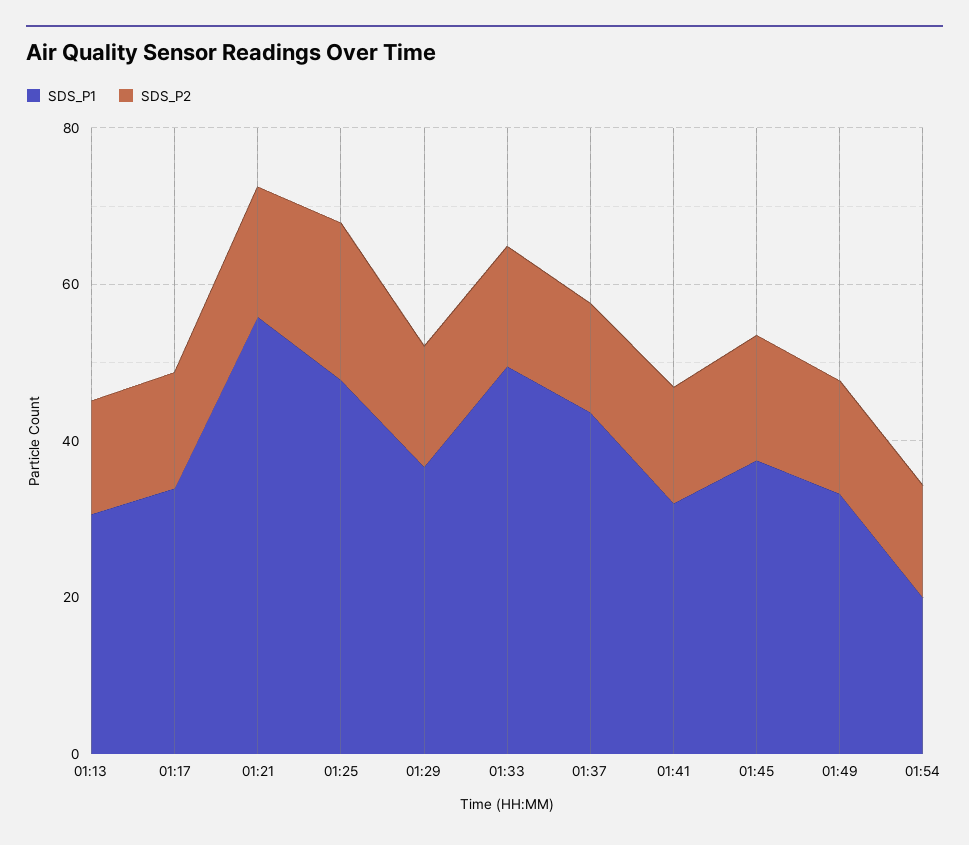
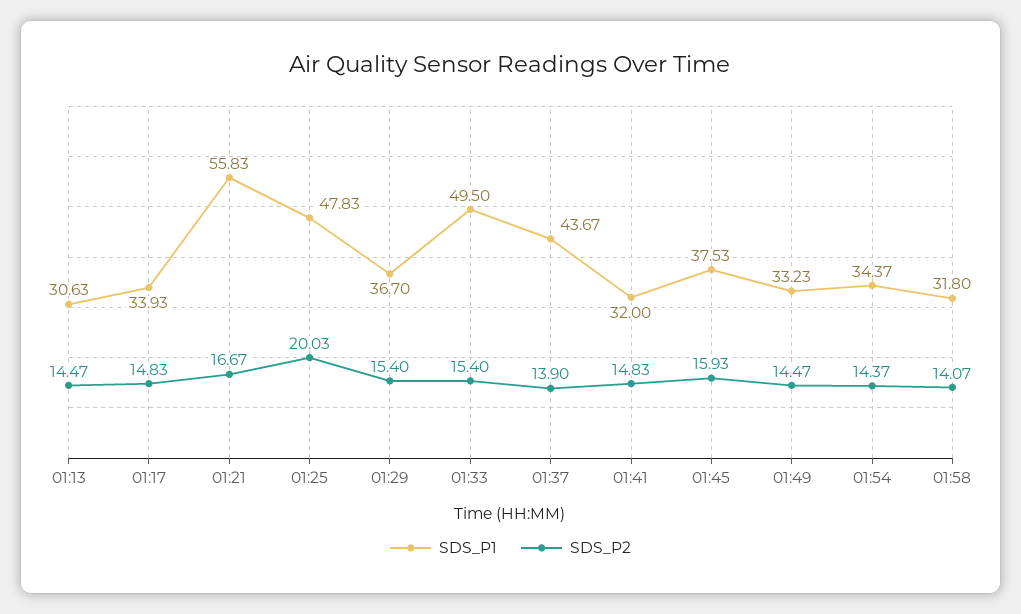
SDS_P1, 01:54: 20 -> 34.37
SDS_P1, 01:58: none -> 31.8
SDS_P2, 01:58: none -> 14.07

